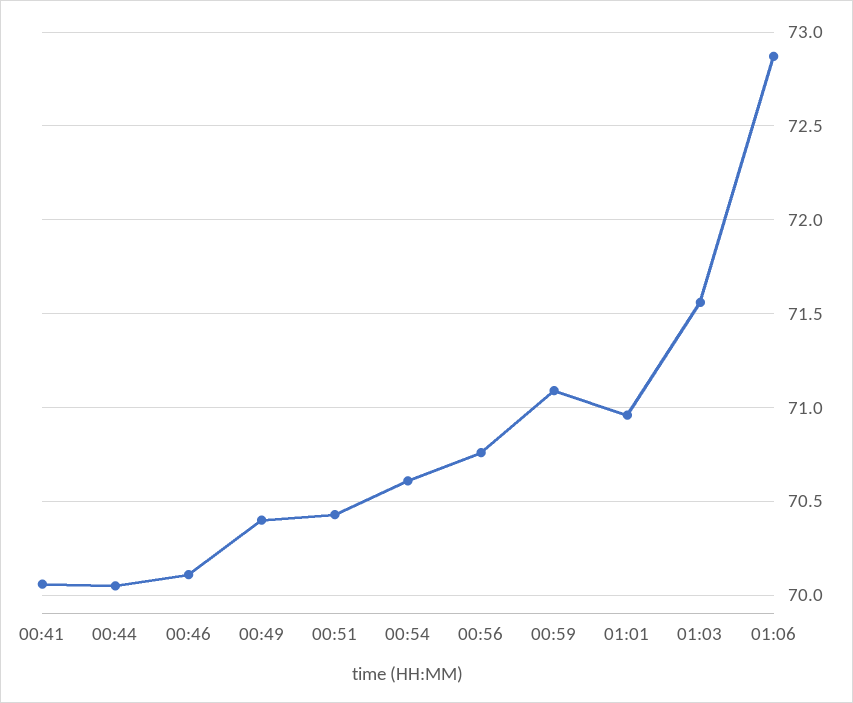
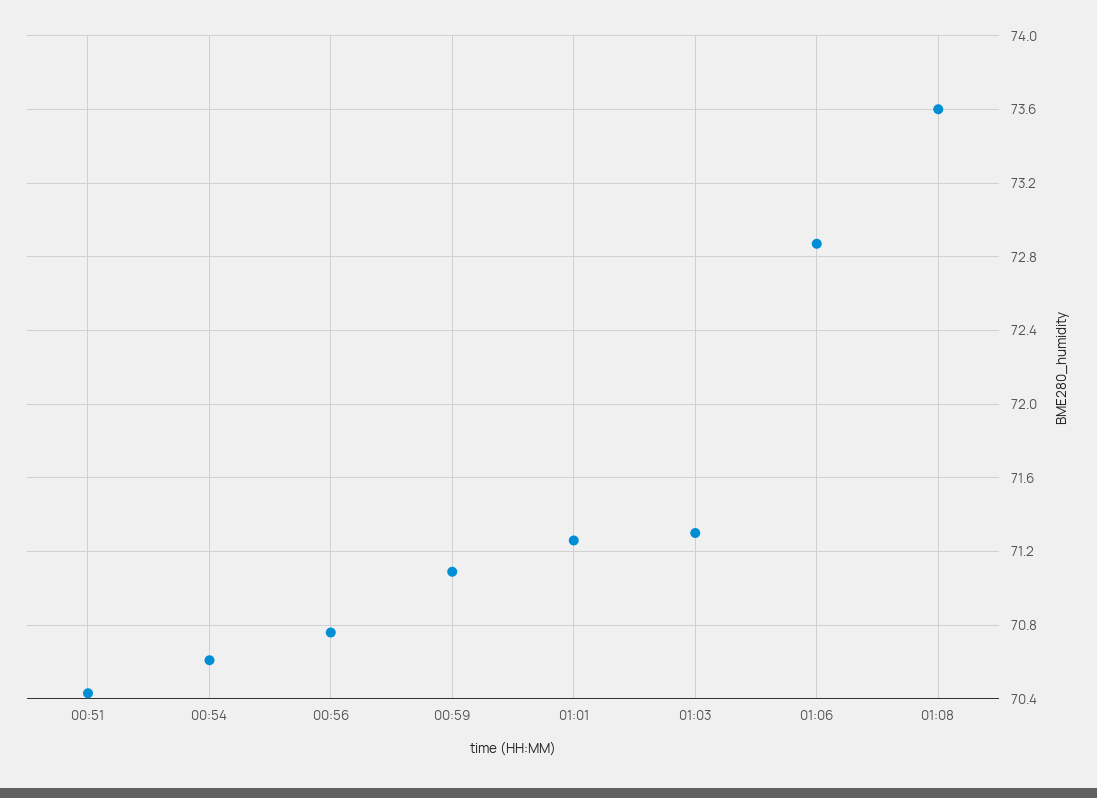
00:41: 70.05 -> none
00:44: 70.05 -> none
00:46: 70.1 -> none
00:49: 70.4 -> none
01:01: 70.95 -> 71.25
01:03: 71.55 -> 71.3
01:08: none -> 73.6

